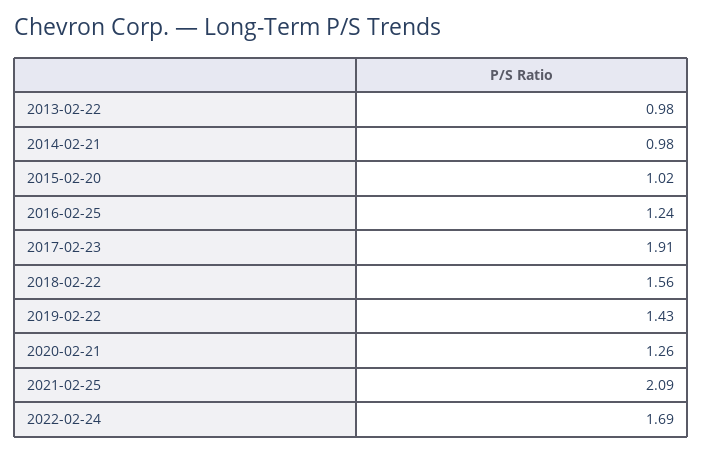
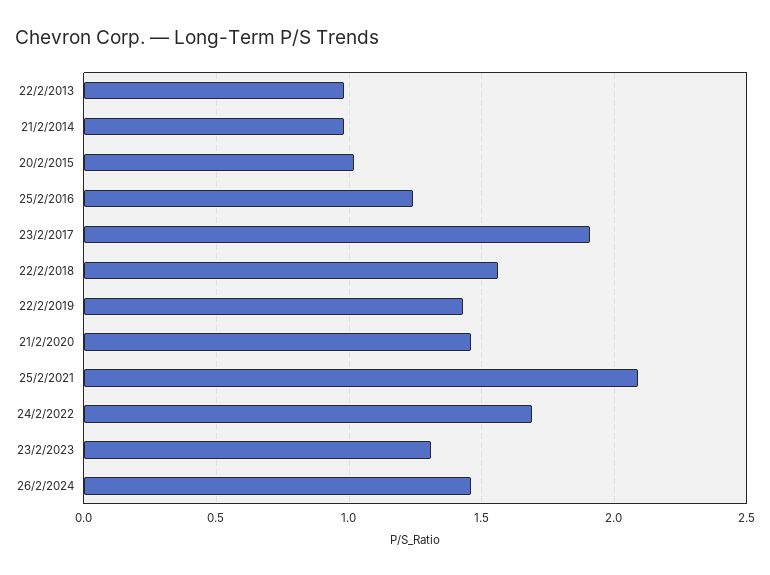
2020-02-21: 1.26 -> 1.45
23/2/2023: none -> 1.3
26/2/2024: none -> 1.45

